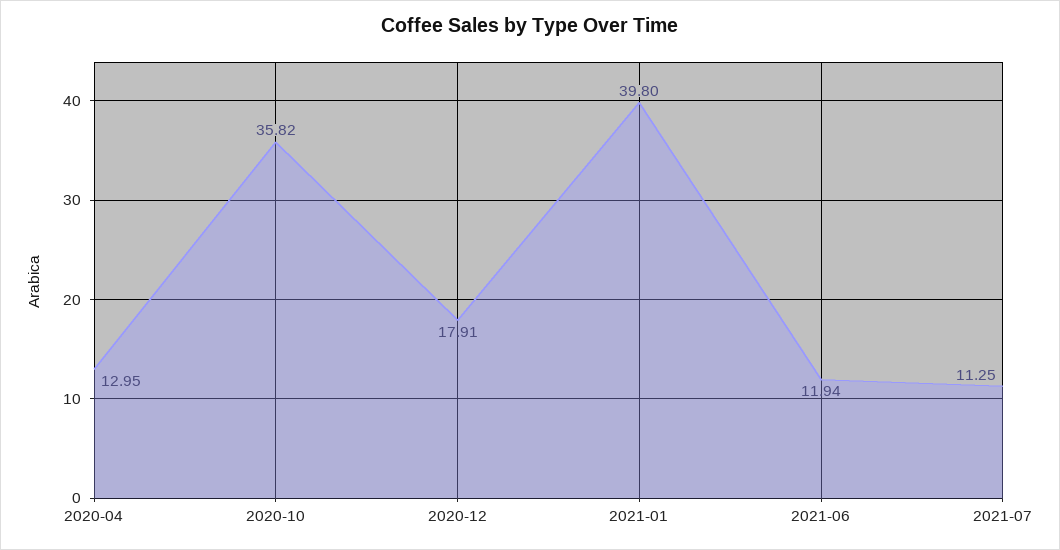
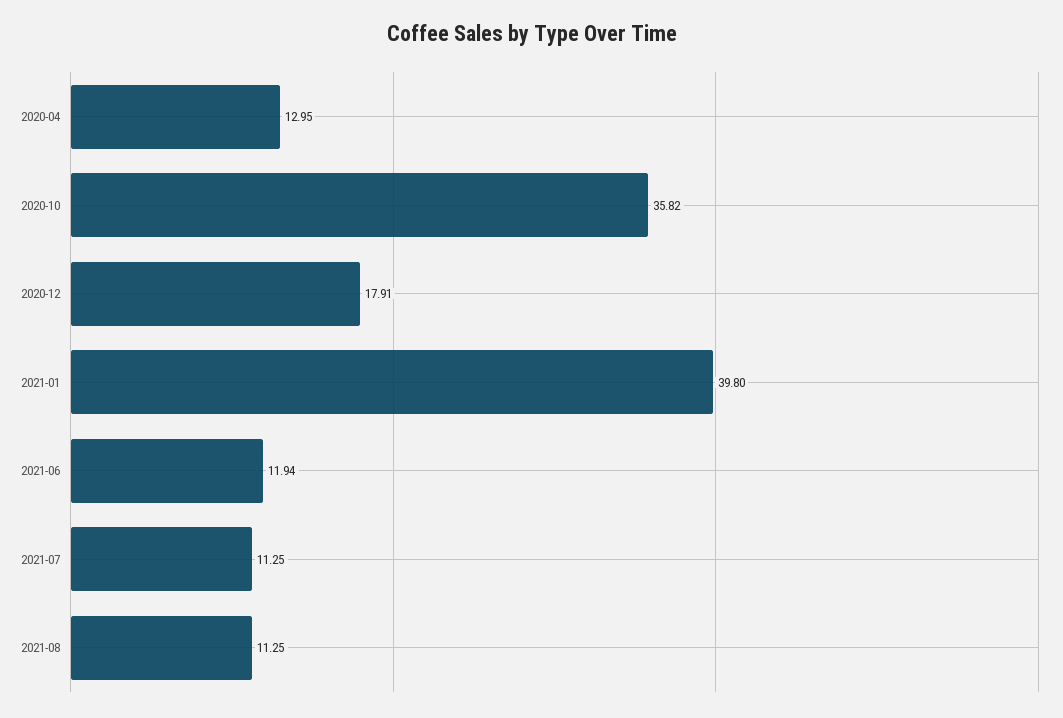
2021-08: none -> 11.25

